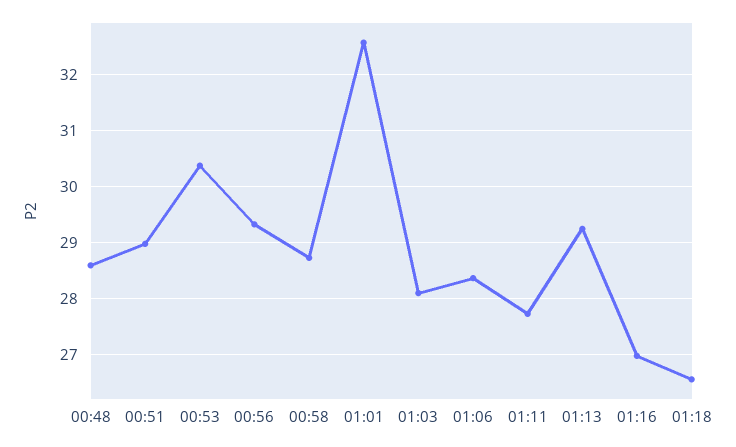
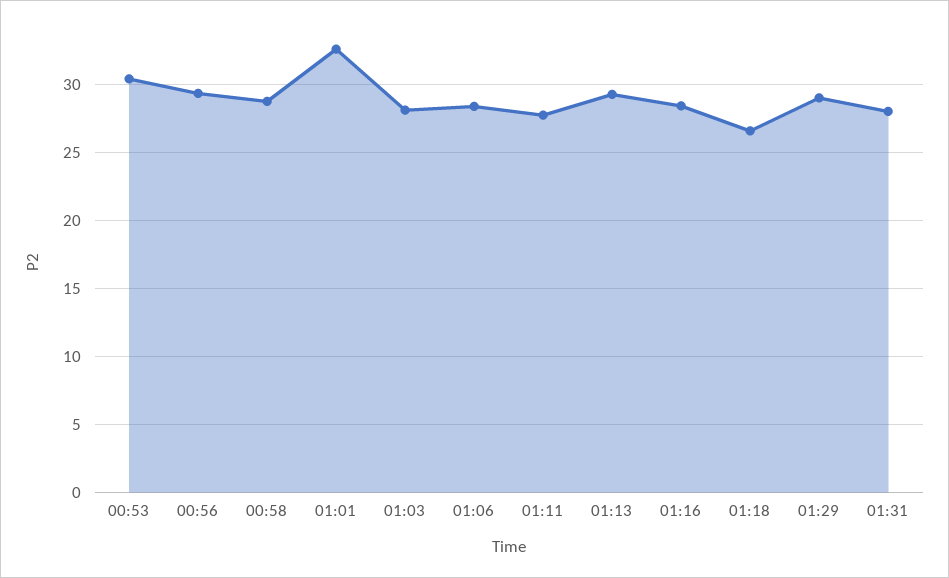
00:48: 28.6 -> none
00:51: 29 -> none
01:16: 27 -> 28.5
01:29: none -> 29
01:31: none -> 28

